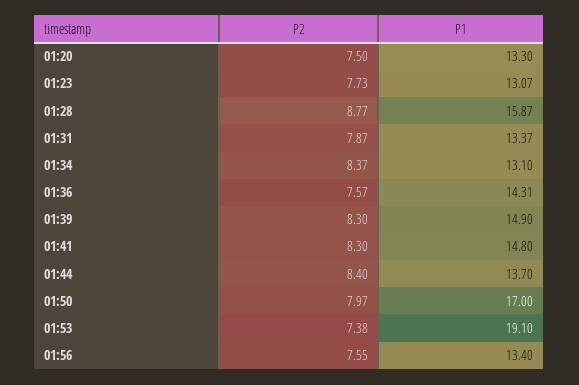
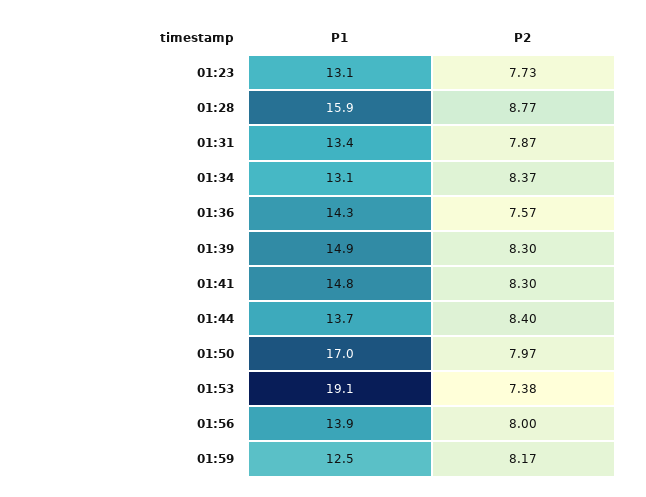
P2, 01:20: 7.5 -> none
P1, 01:20: 13.3 -> none
P2, 01:56: 7.55 -> 8
P1, 01:56: 13.4 -> 13.9
P1, 01:59: none -> 12.5
P2, 01:59: none -> 8.17

